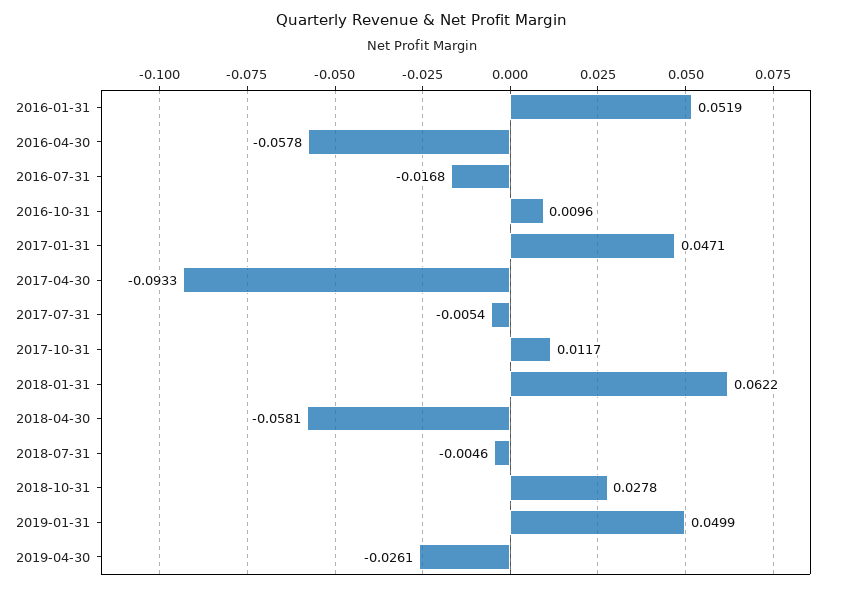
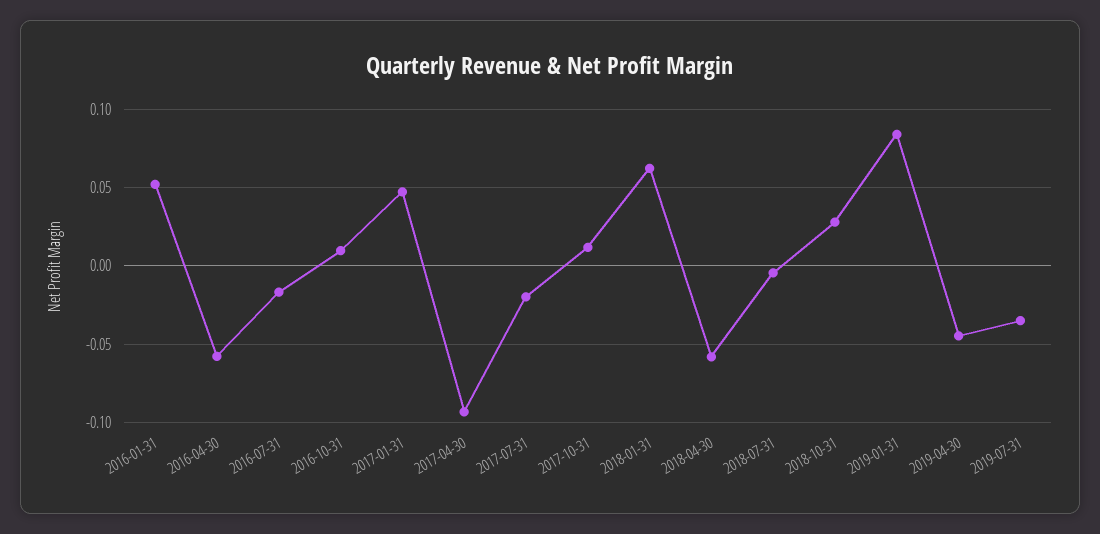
2017-07-31: -0.0054 -> -0.02
2019-01-31: 0.0499 -> 0.085
2019-04-30: -0.0261 -> -0.045
2019-07-31: none -> -0.035

